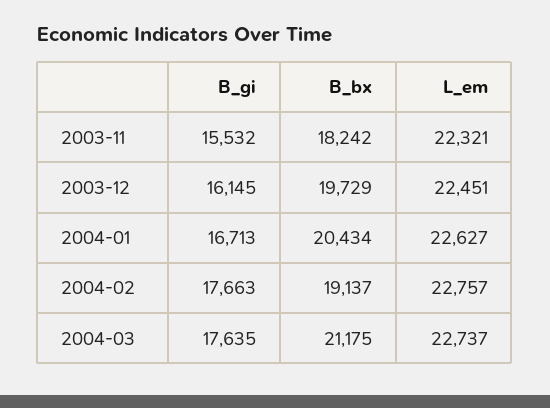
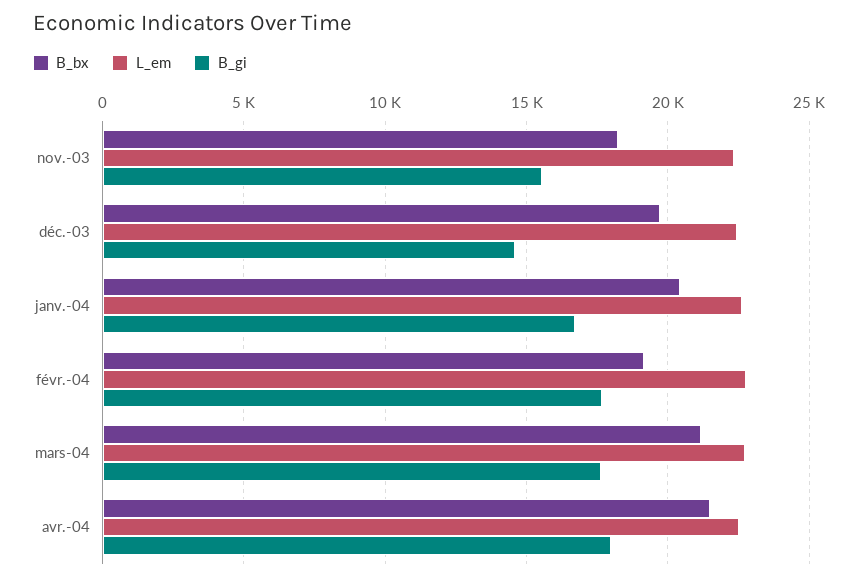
B_gi, 2003-12: 16145 -> 14500
B_bx, avr.-04: none -> 21500
L_em, avr.-04: none -> 22500
B_gi, avr.-04: none -> 18000

